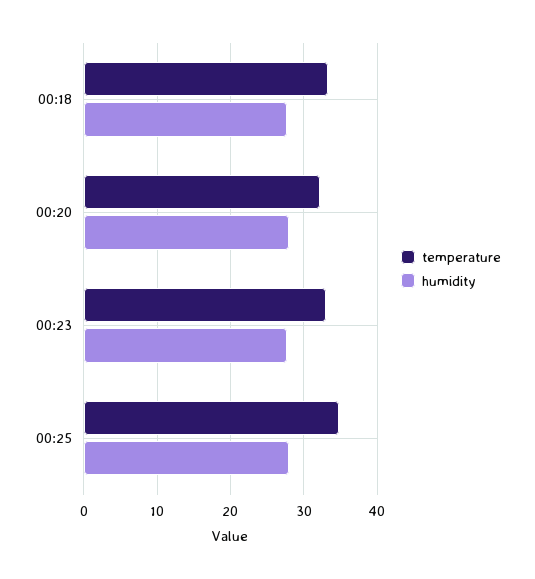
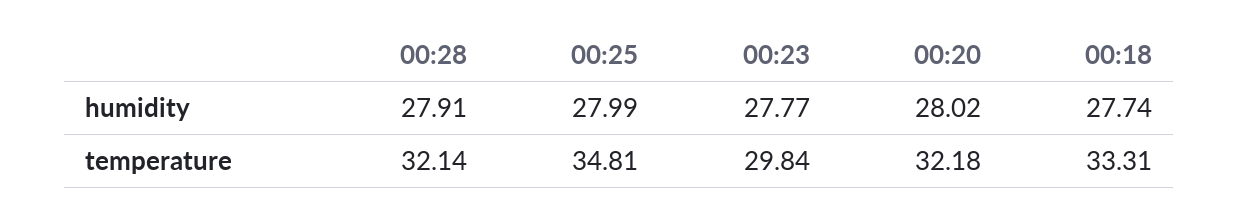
temperature, 00:23: 33 -> 29.84
humidity, 00:28: none -> 27.91
temperature, 00:28: none -> 32.14

